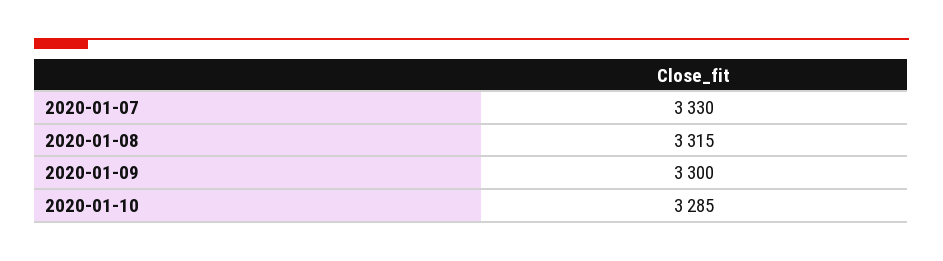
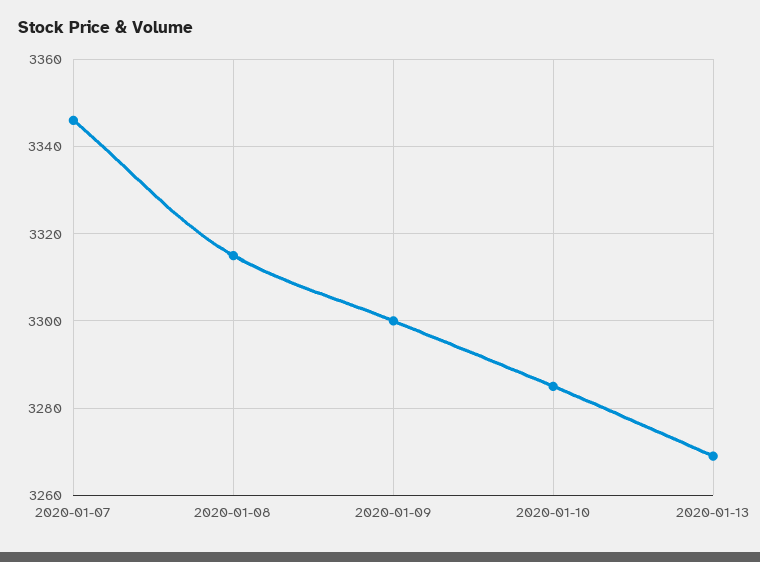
2020-01-07: 3330 -> 3345
2020-01-13: none -> 3270

